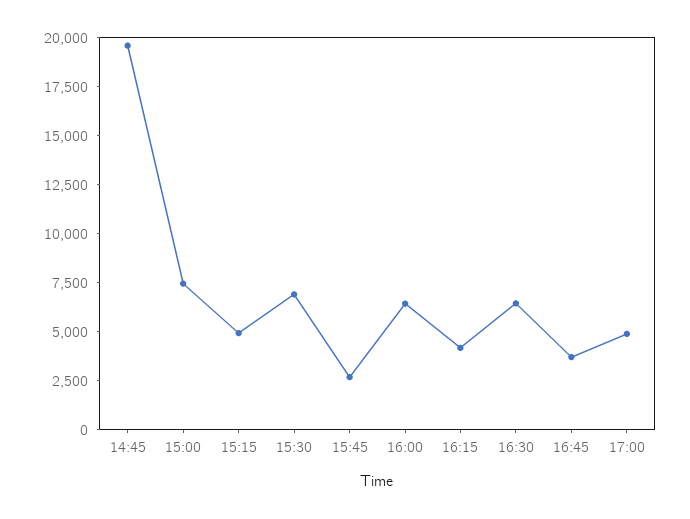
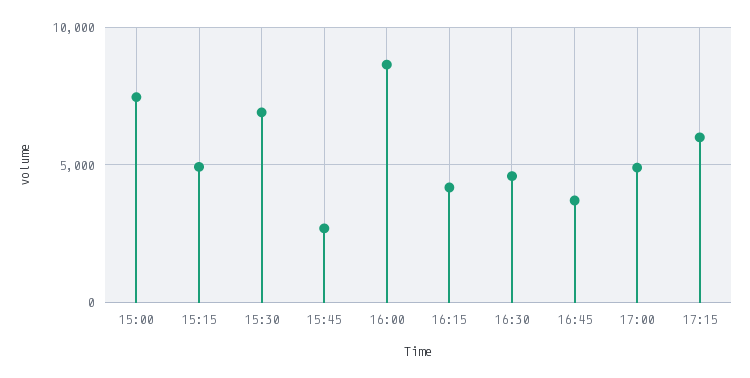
14:45: 19500 -> none
16:00: 6500 -> 8500
16:30: 6500 -> 4500
17:15: none -> 6000

